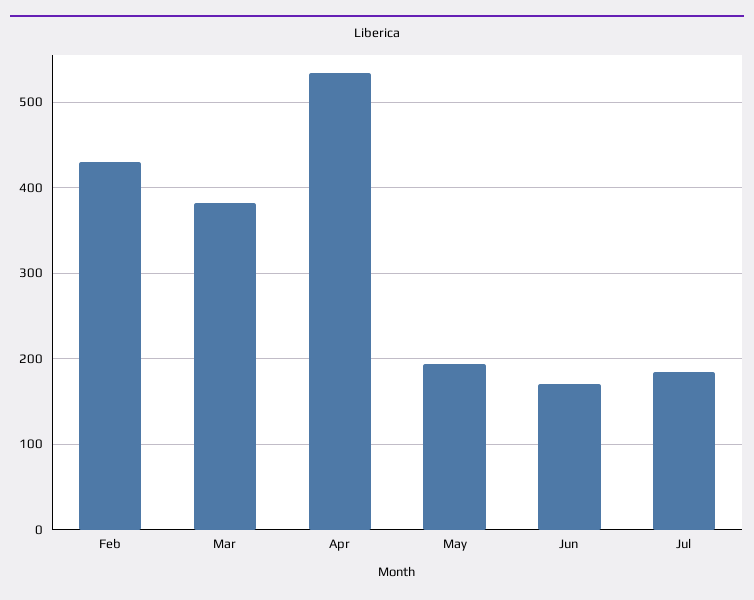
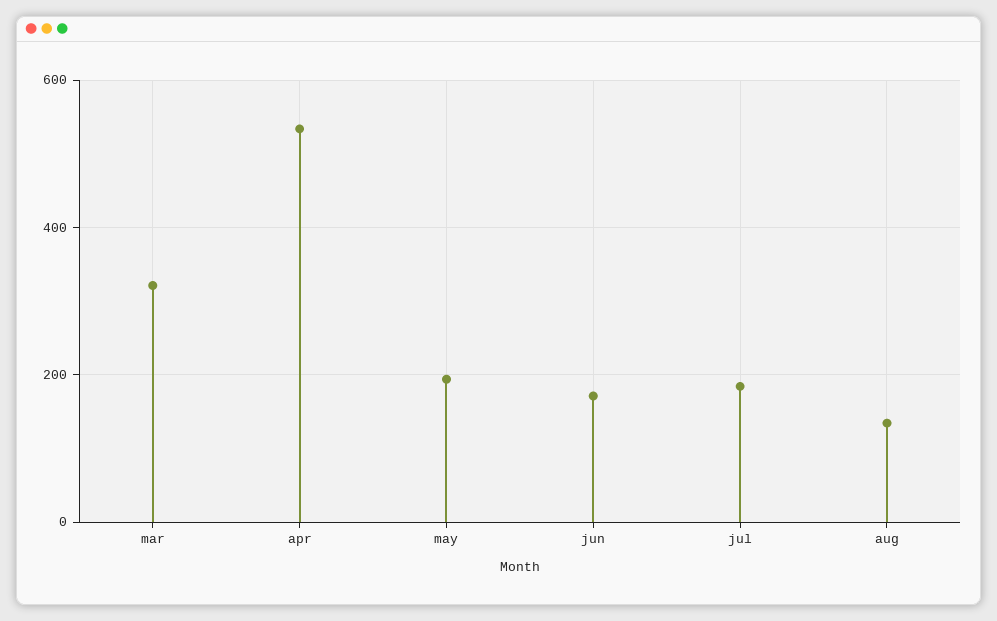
Feb: 430 -> none
Mar: 380 -> 320
aug: none -> 140

